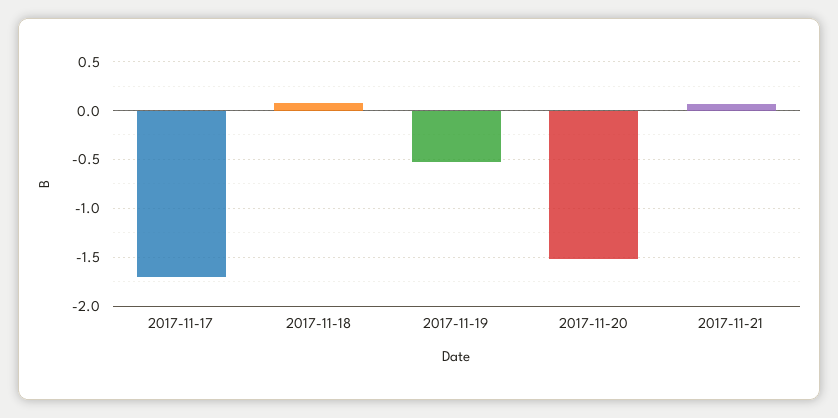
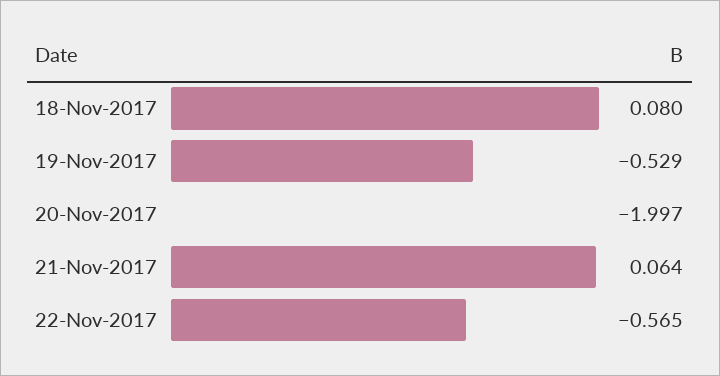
2017-11-17: -1.7 -> none
2017-11-20: -1.5 -> -1.997
22-Nov-2017: none -> -0.565

